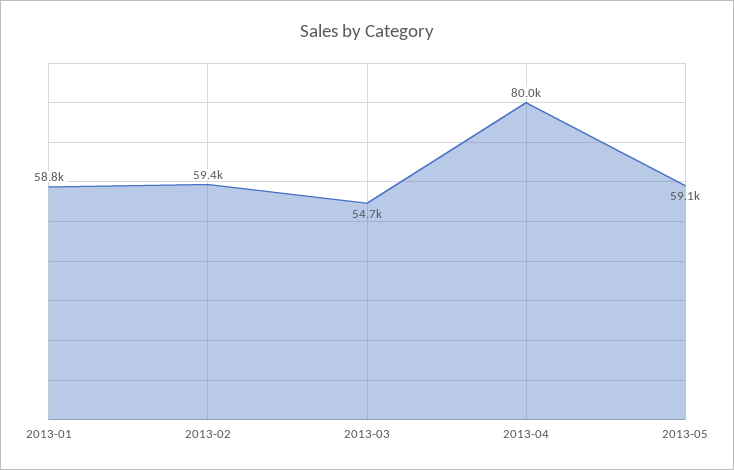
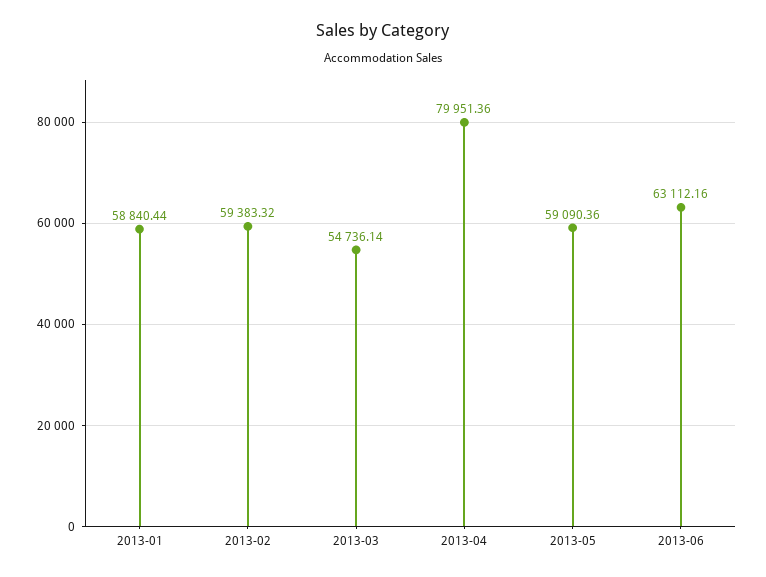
2013-06: none -> 63112.16

